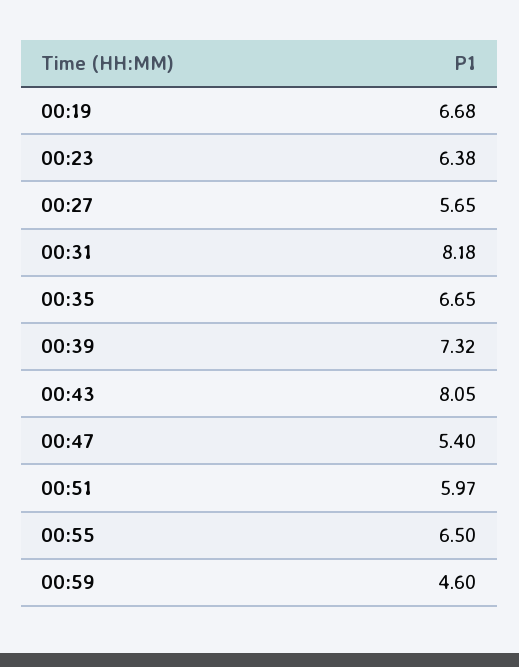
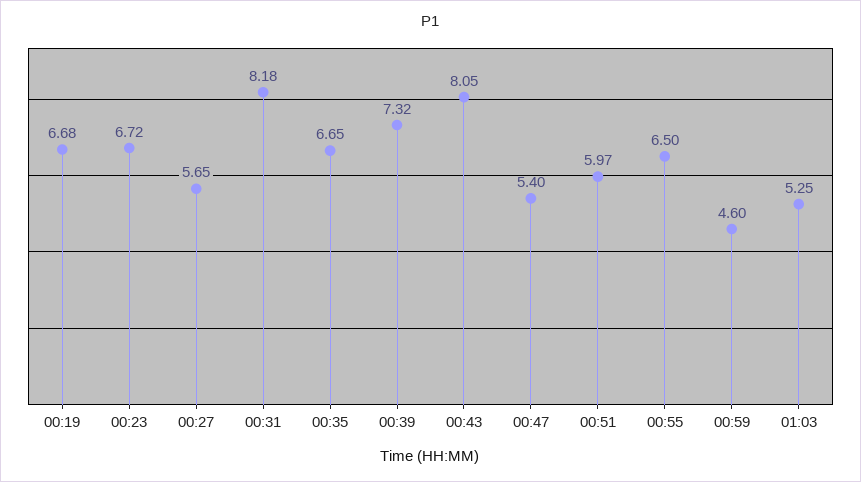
00:23: 6.38 -> 6.72
01:03: none -> 5.25

